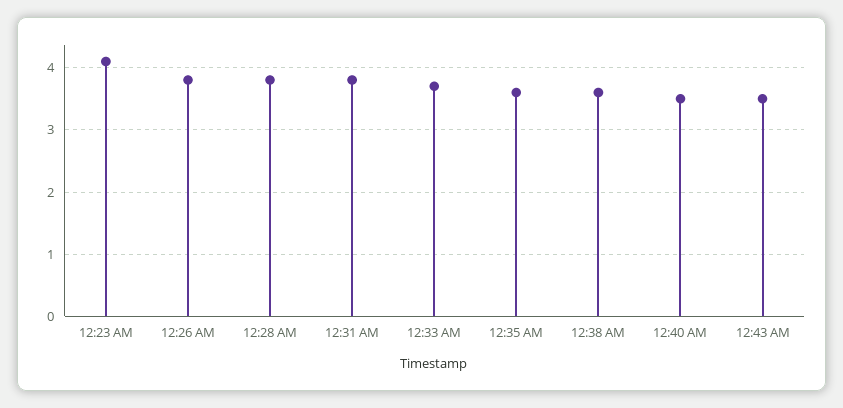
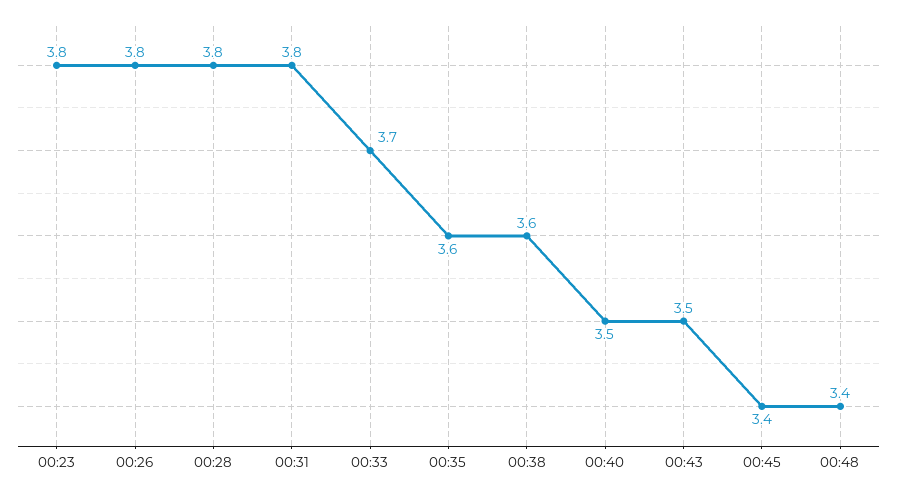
12:23 AM: 4.1 -> 3.8
00:45: none -> 3.4
00:48: none -> 3.4

